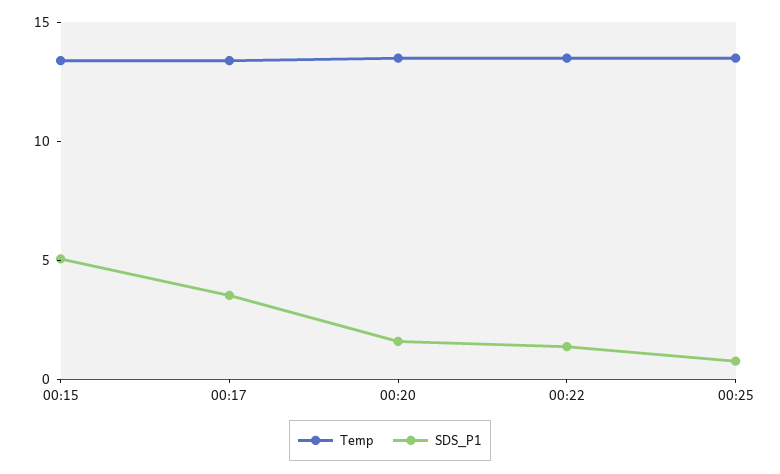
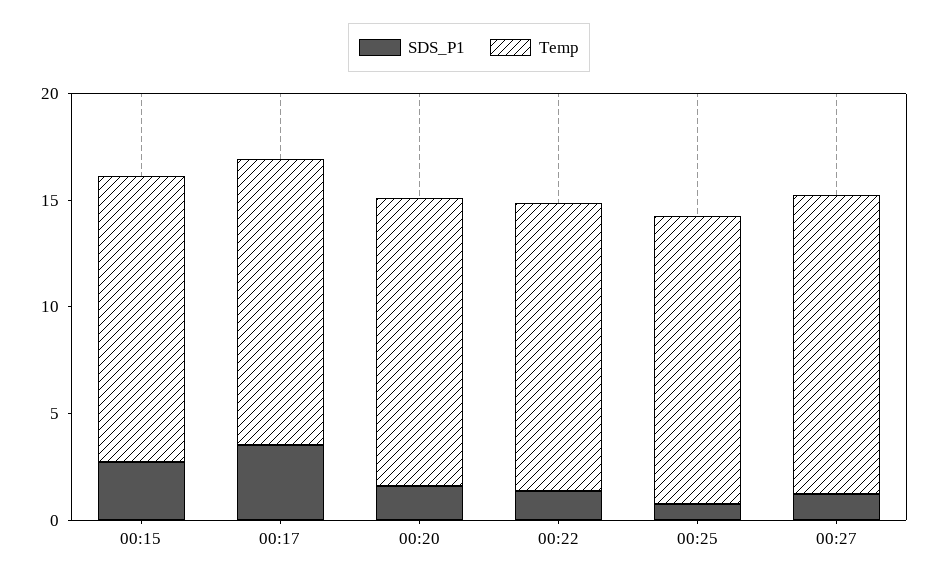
SDS_P1, 00:15: 5 -> 3
SDS_P1, 00:27: none -> 1
Temp, 00:27: none -> 14

